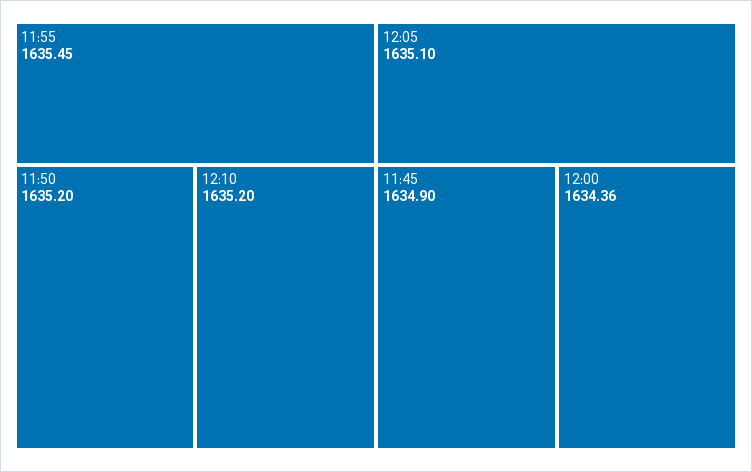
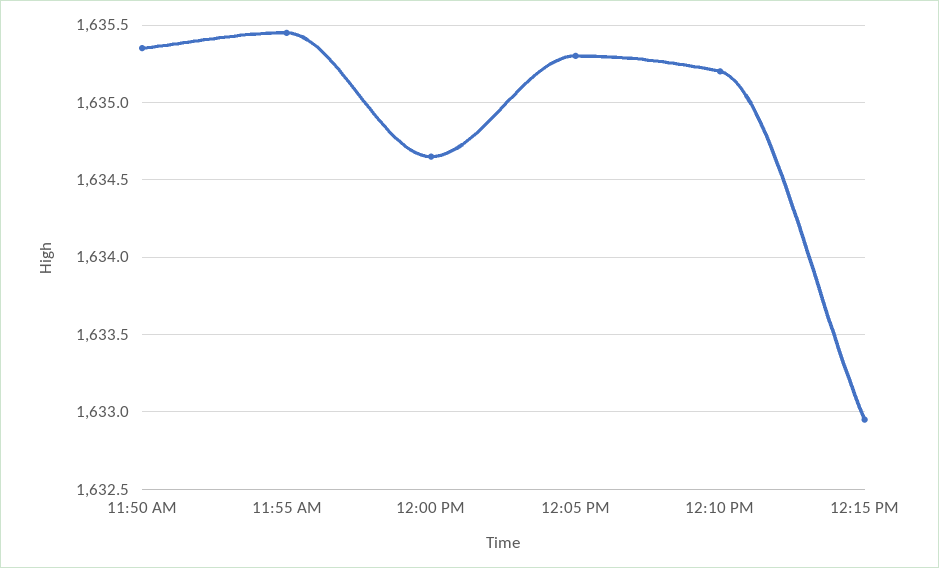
11:50: 1635.2 -> 1635.35
12:05: 1635.1 -> 1635.3
11:45: 1634.9 -> none
12:00: 1634.36 -> 1634.65
12:15 PM: none -> 1632.95

